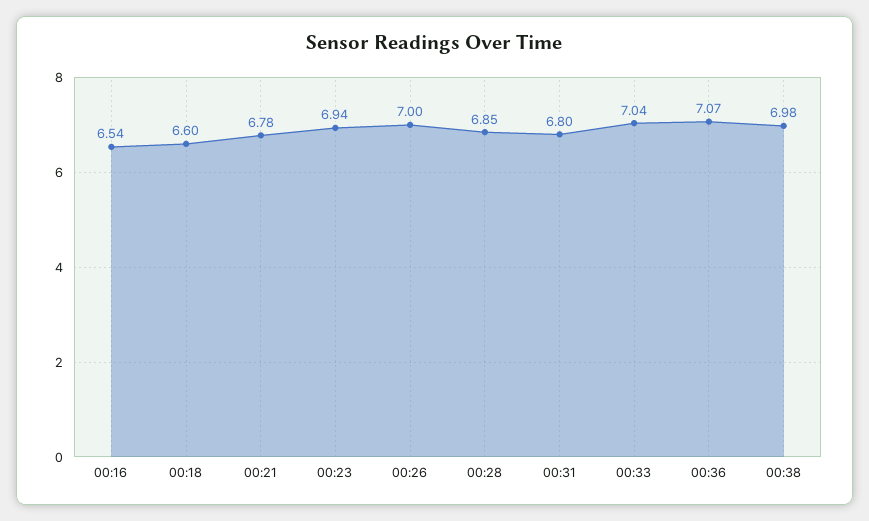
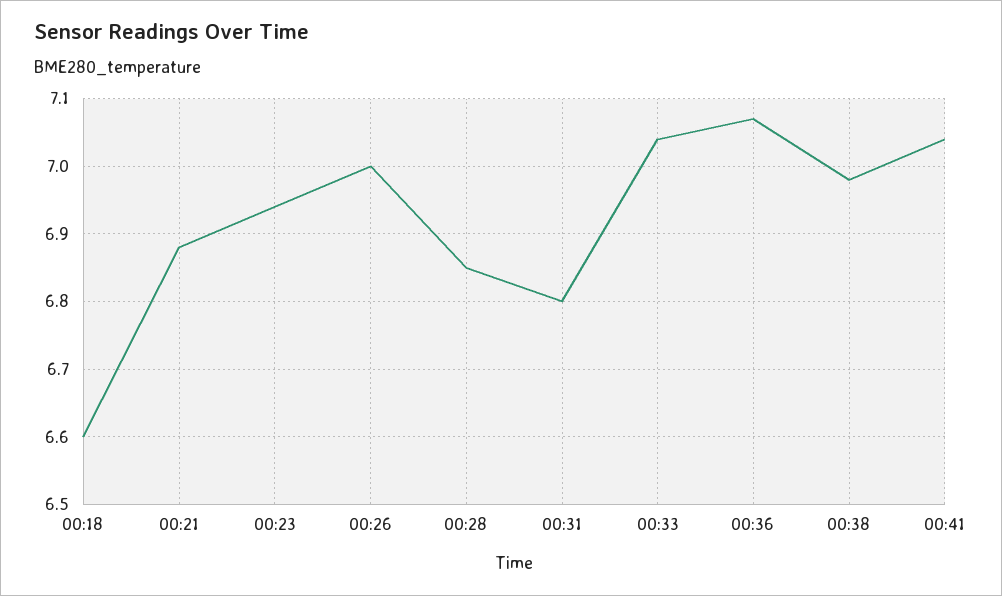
00:16: 6.54 -> none
00:21: 6.78 -> 6.88
00:41: none -> 7.04

